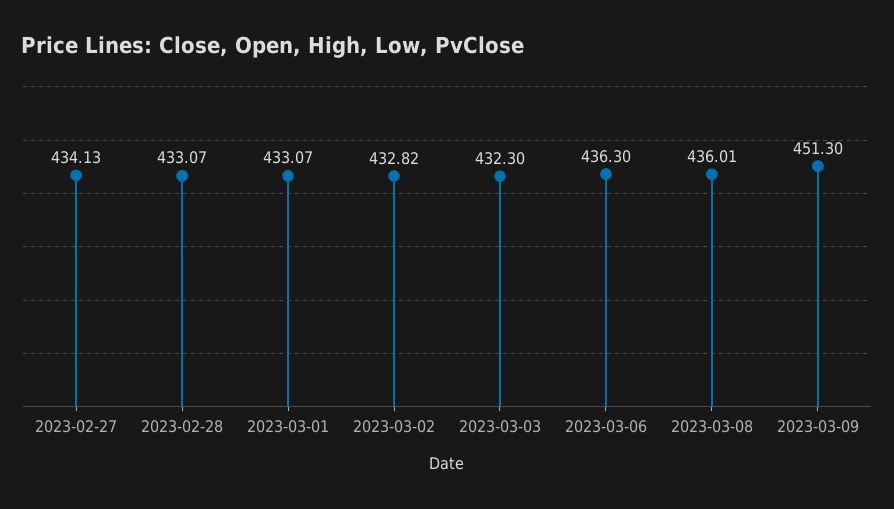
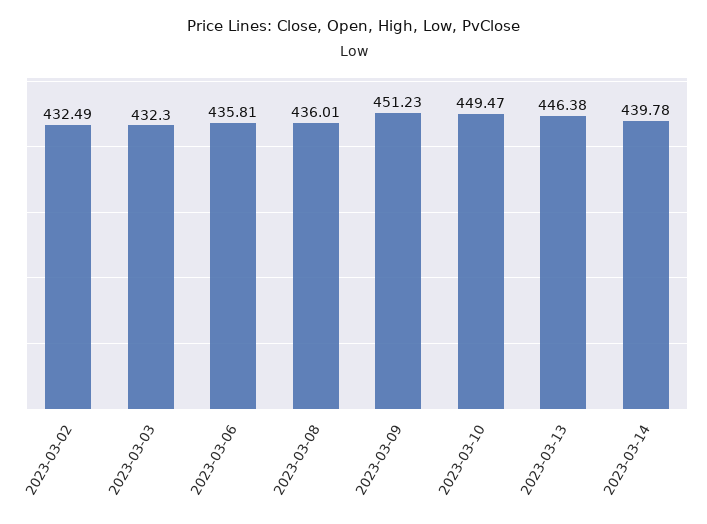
2023-02-27: 434.13 -> none
2023-02-28: 433.07 -> none
2023-03-01: 433.07 -> none
2023-03-02: 432.82 -> 432.49
2023-03-06: 436.3 -> 435.81
2023-03-09: 451.3 -> 451.23
2023-03-10: none -> 449.47
2023-03-13: none -> 446.38
2023-03-14: none -> 439.78

